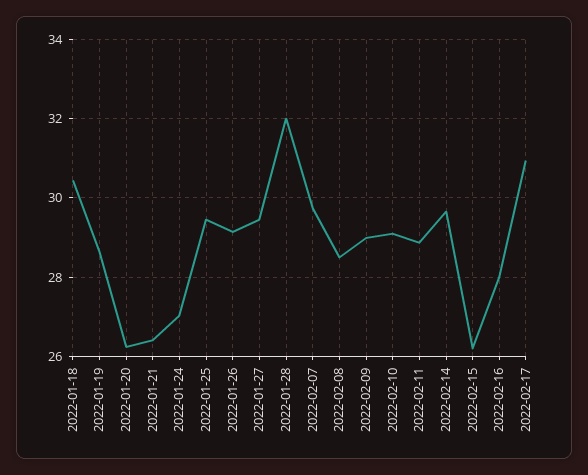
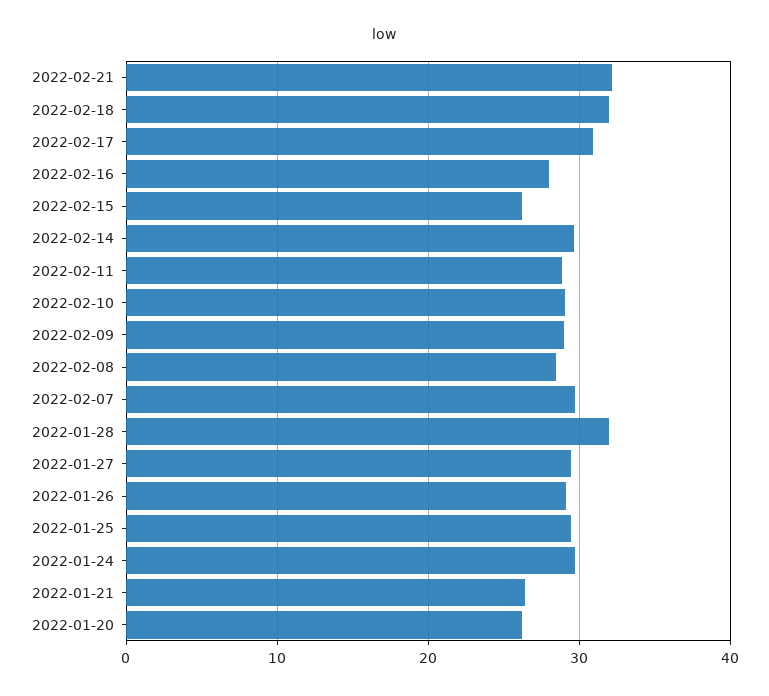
2022-01-18: 30.4 -> none
2022-01-19: 28.6 -> none
2022-01-24: 27 -> 30
2022-02-21: none -> 32
2022-02-18: none -> 32

